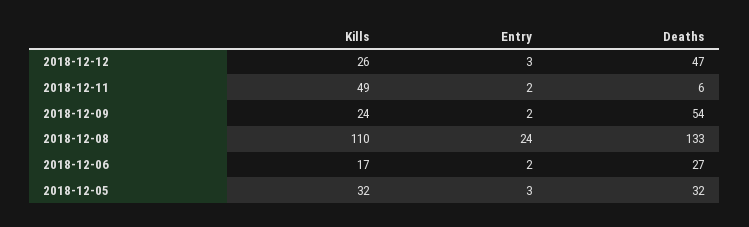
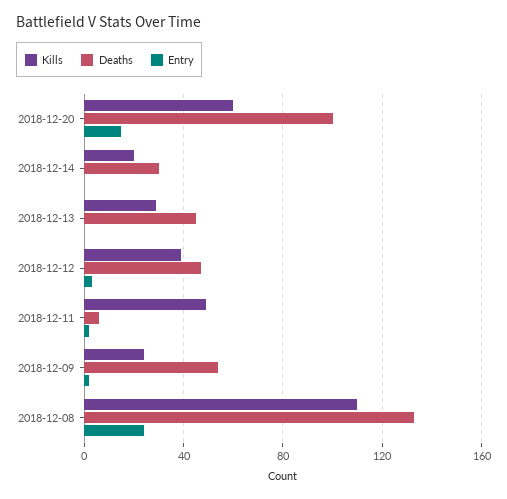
Kills, 2018-12-12: 26 -> 40
Kills, 2018-12-06: 17 -> none
Entry, 2018-12-06: 2 -> none
Deaths, 2018-12-06: 27 -> none
Kills, 2018-12-05: 32 -> none
Entry, 2018-12-05: 3 -> none
Deaths, 2018-12-05: 32 -> none
Kills, 2018-12-20: none -> 60
Deaths, 2018-12-20: none -> 100
Entry, 2018-12-20: none -> 15
Kills, 2018-12-14: none -> 20
Deaths, 2018-12-14: none -> 30
Entry, 2018-12-14: none -> 0
Kills, 2018-12-13: none -> 30
Deaths, 2018-12-13: none -> 45
Entry, 2018-12-13: none -> 0

